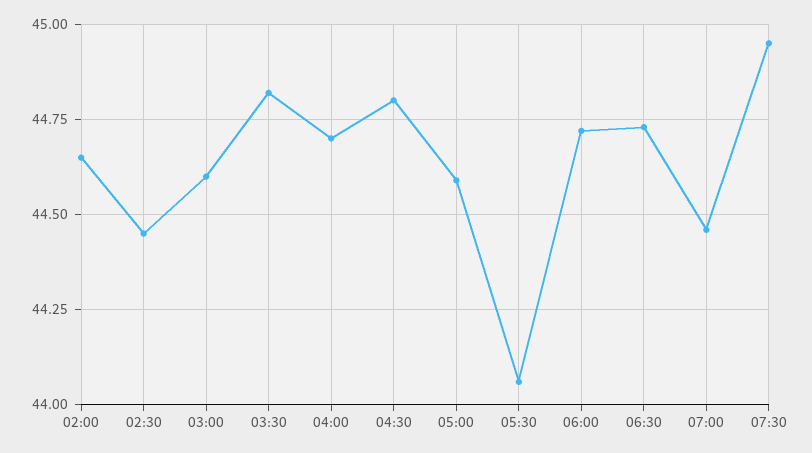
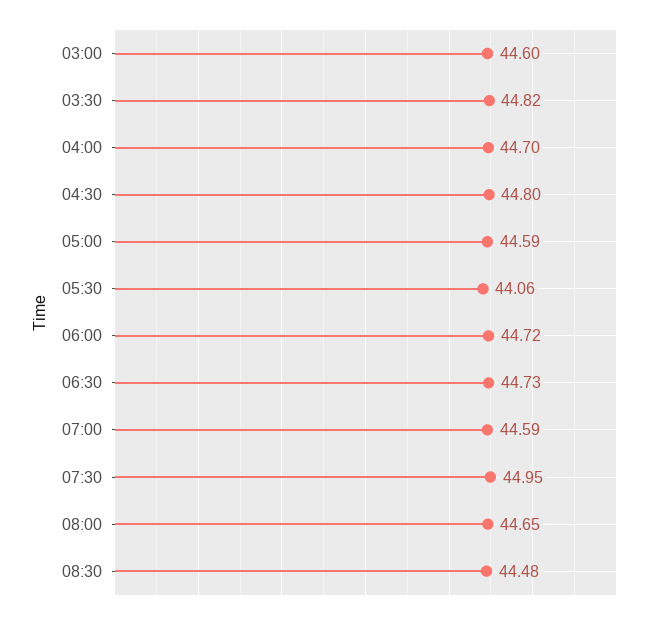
02:00: 44.65 -> none
02:30: 44.45 -> none
07:00: 44.45 -> 44.59
08:00: none -> 44.65
08:30: none -> 44.48

